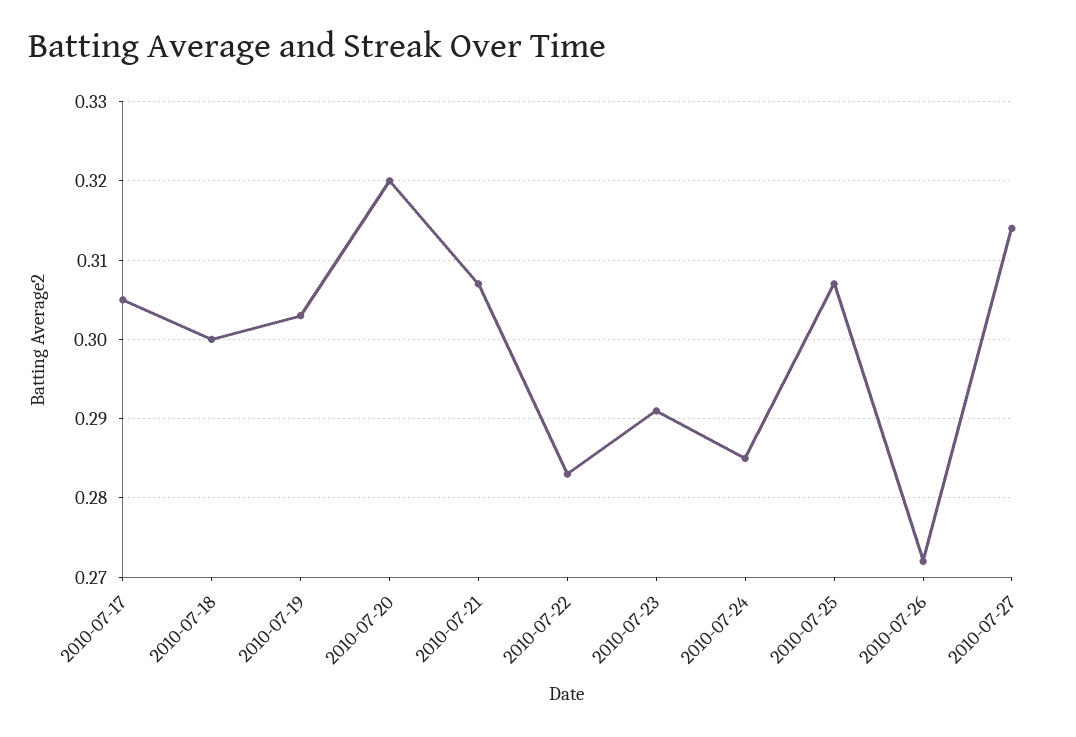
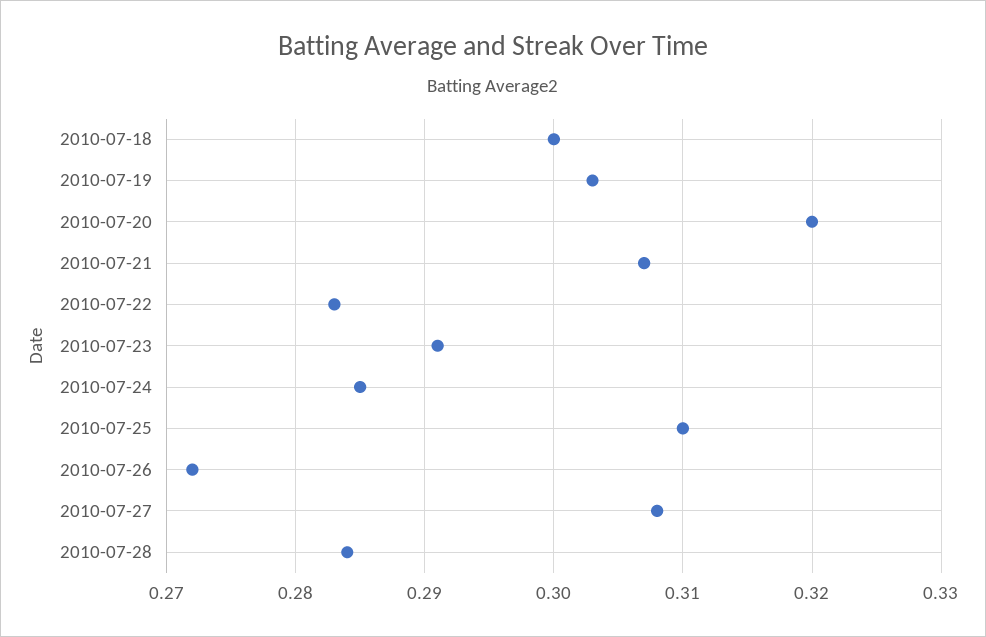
2010-07-17: 0.305 -> none
2010-07-25: 0.307 -> 0.31
2010-07-27: 0.314 -> 0.308
2010-07-28: none -> 0.284

